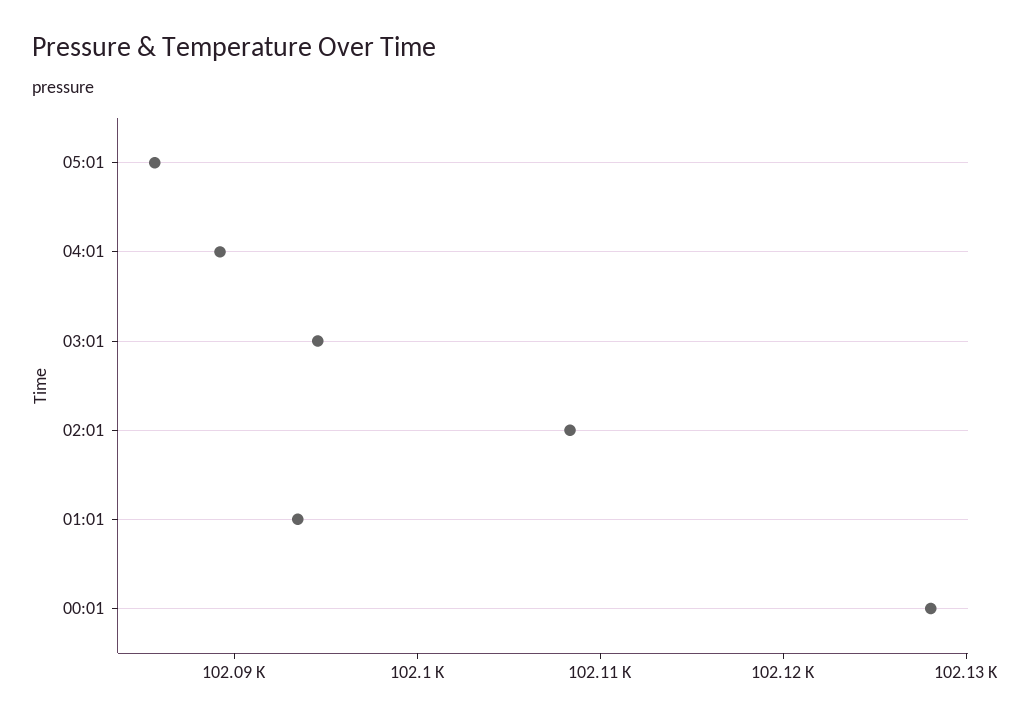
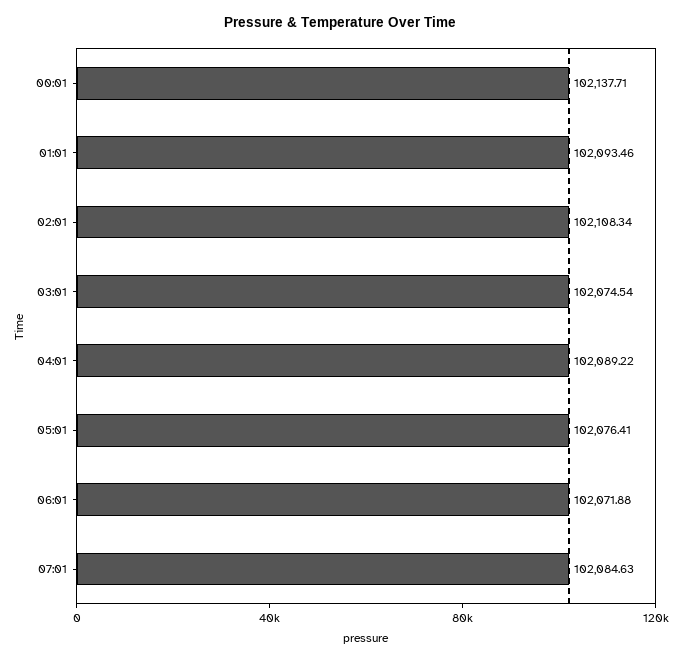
05:01: 102086 -> 102076.41
03:01: 102094 -> 102074.54
00:01: 102128 -> 102137.71
06:01: none -> 102071.88
07:01: none -> 102084.63

